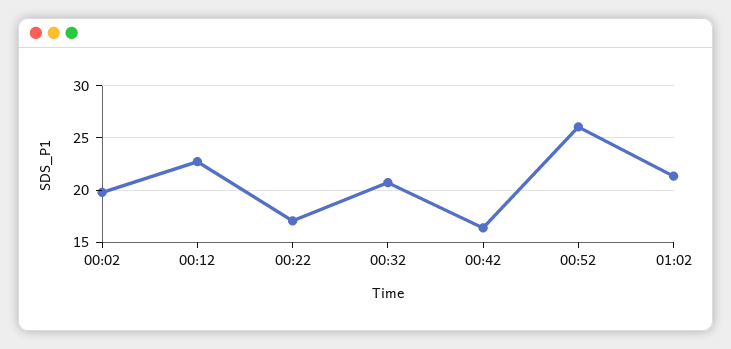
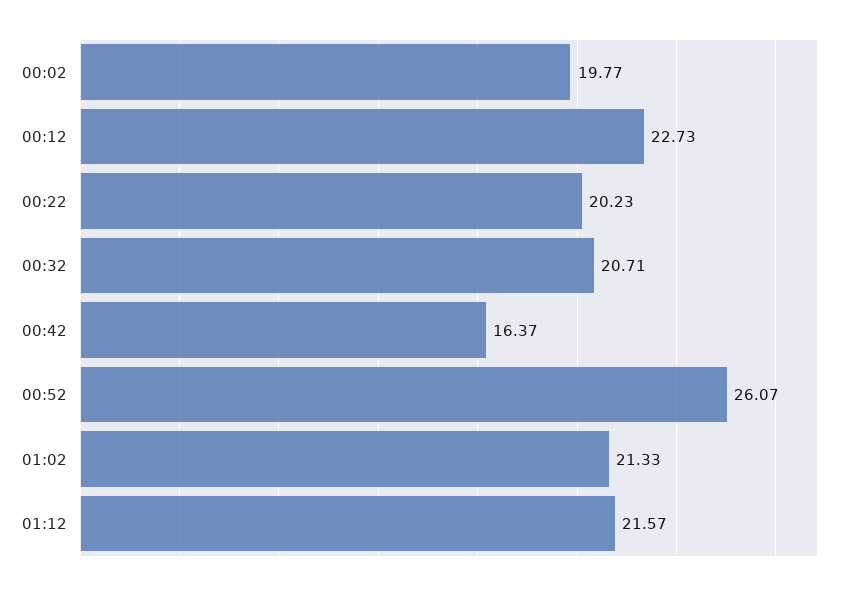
00:22: 17 -> 20.23
01:12: none -> 21.57

